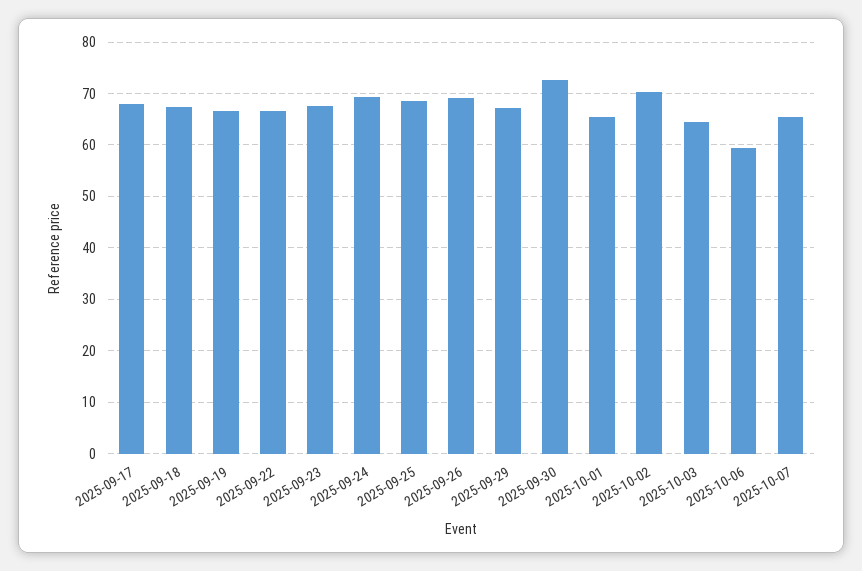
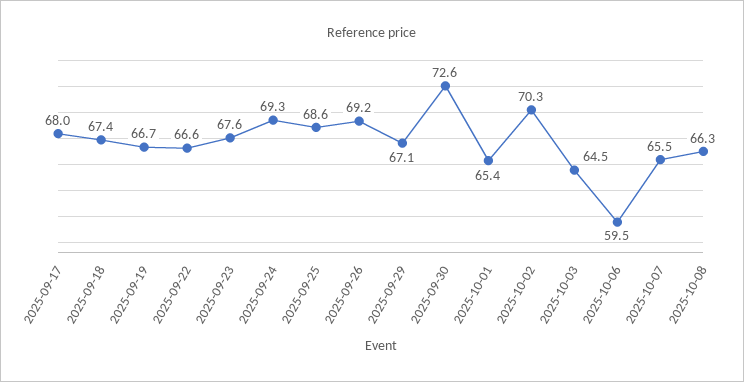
2025-10-08: none -> 66.3

